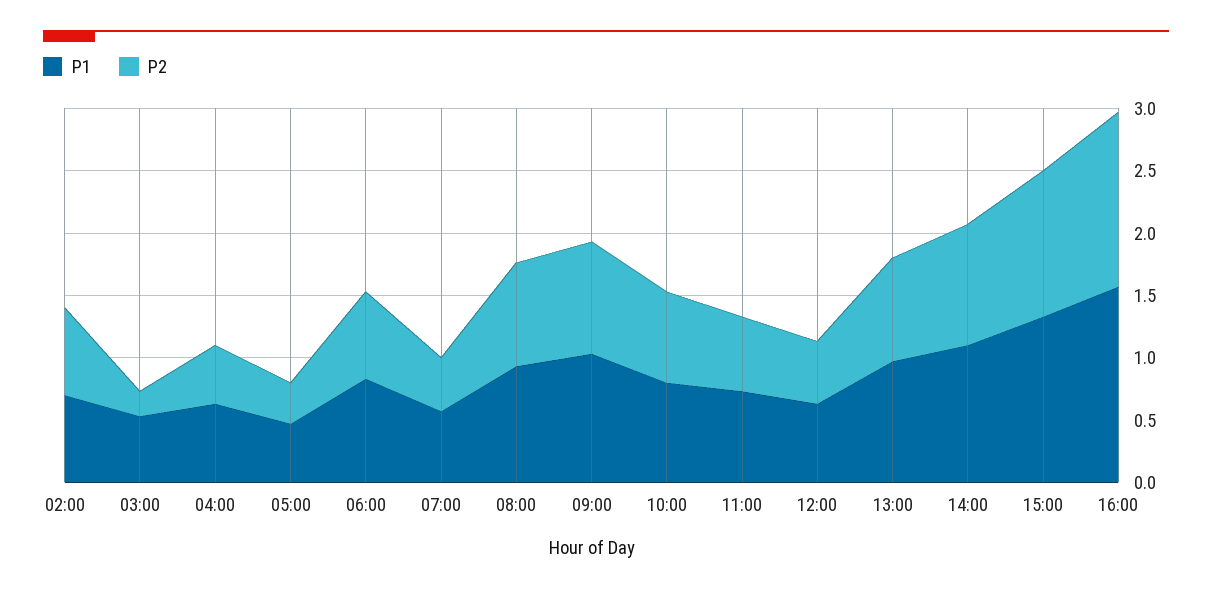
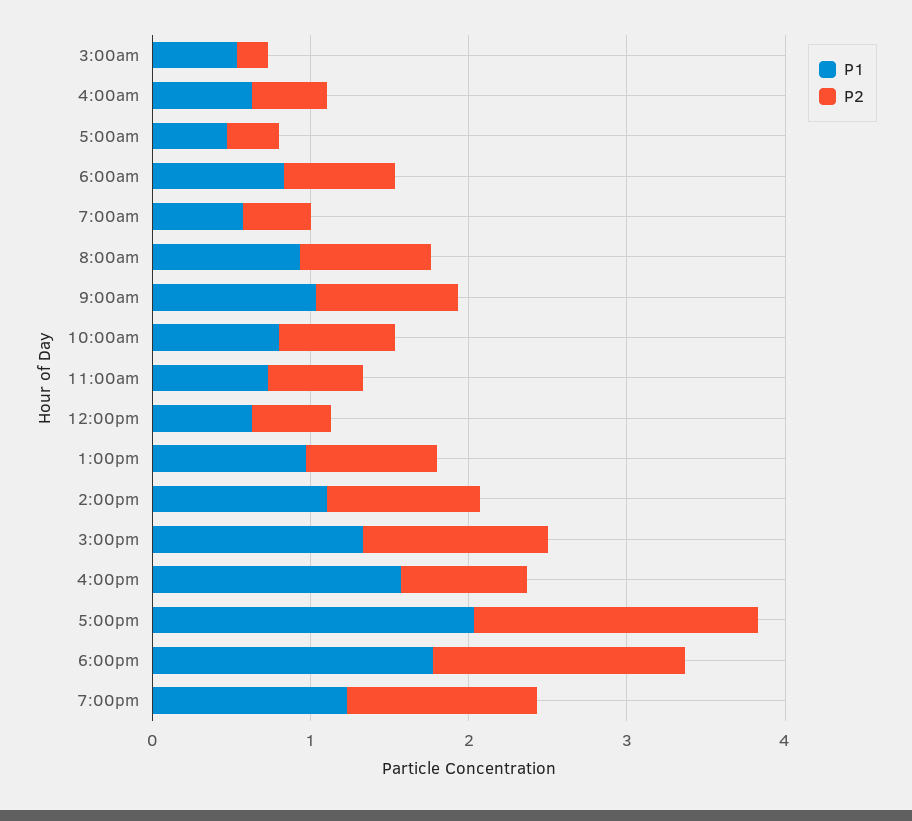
P1, 02:00: 0.7 -> none
P2, 02:00: 0.7 -> none
P2, 16:00: 1.4 -> 0.8
P1, 5:00pm: none -> 2
P2, 5:00pm: none -> 1.8
P1, 6:00pm: none -> 1.8
P2, 6:00pm: none -> 1.6
P1, 7:00pm: none -> 1.2
P2, 7:00pm: none -> 1.2

